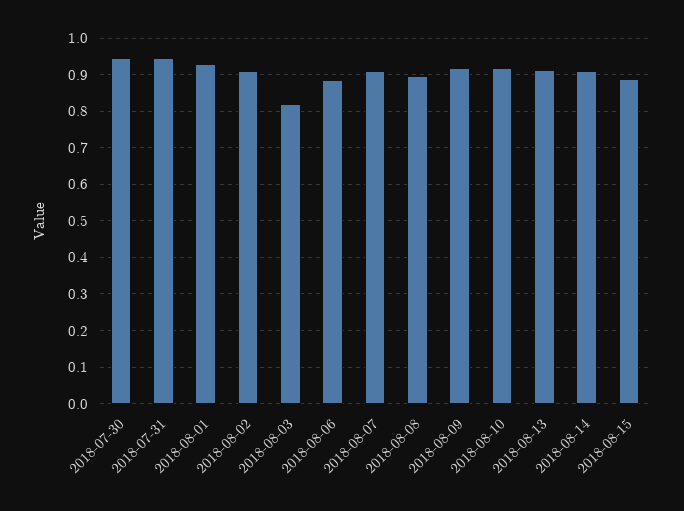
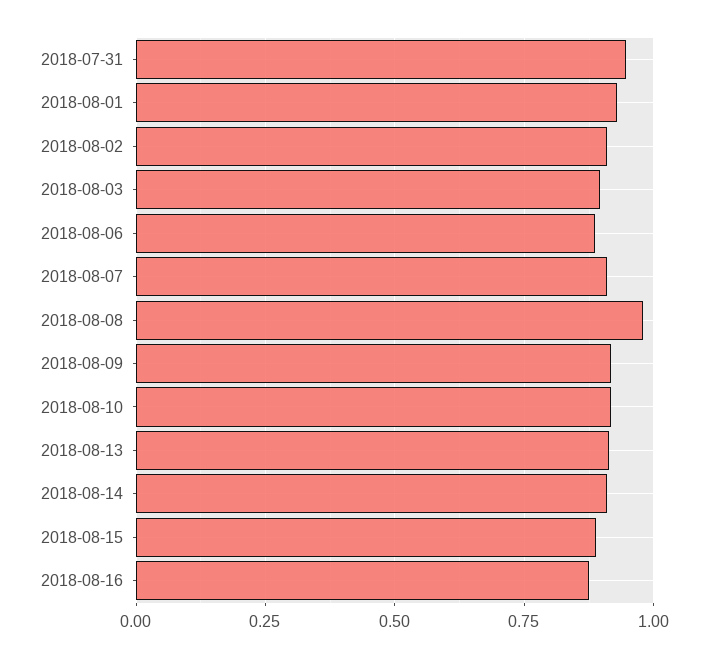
2018-07-30: 0.94 -> none
2018-08-03: 0.82 -> 0.9
2018-08-08: 0.9 -> 0.975
2018-08-16: none -> 0.875

